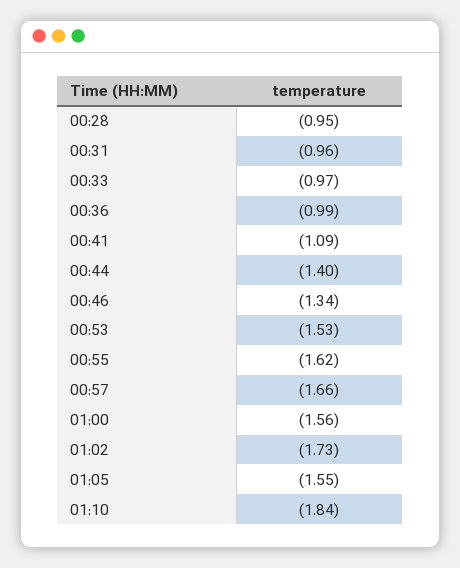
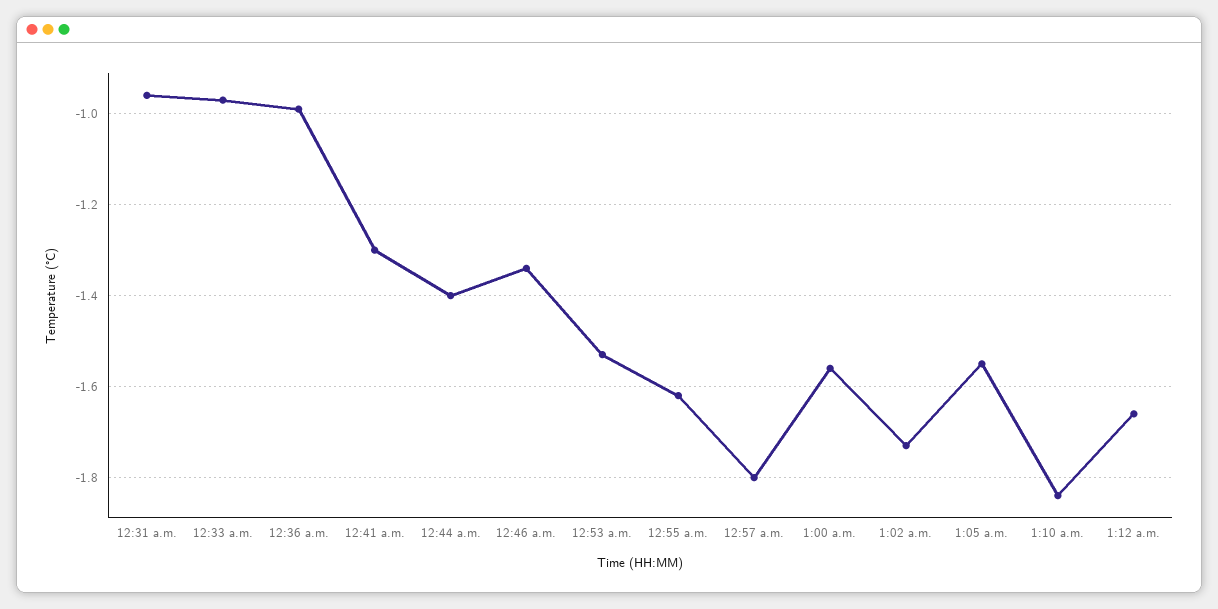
00:28: -0.95 -> none
00:41: -1.09 -> -1.3
00:57: -1.66 -> -1.8
1:12 a.m.: none -> -1.65

